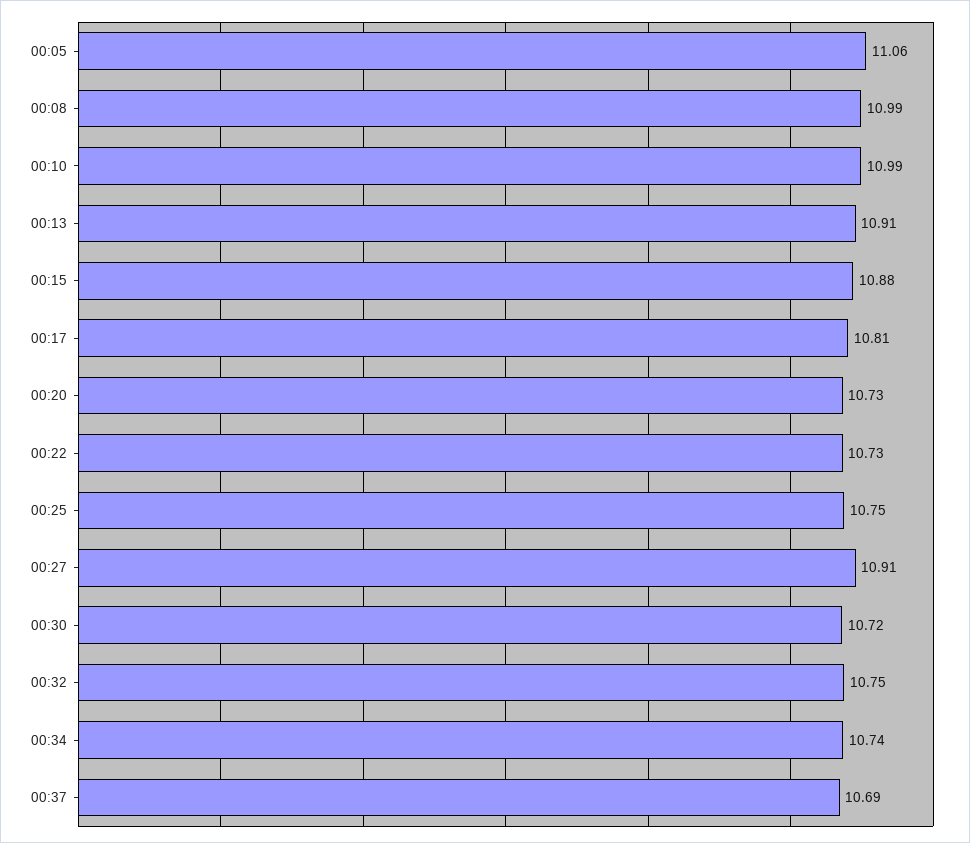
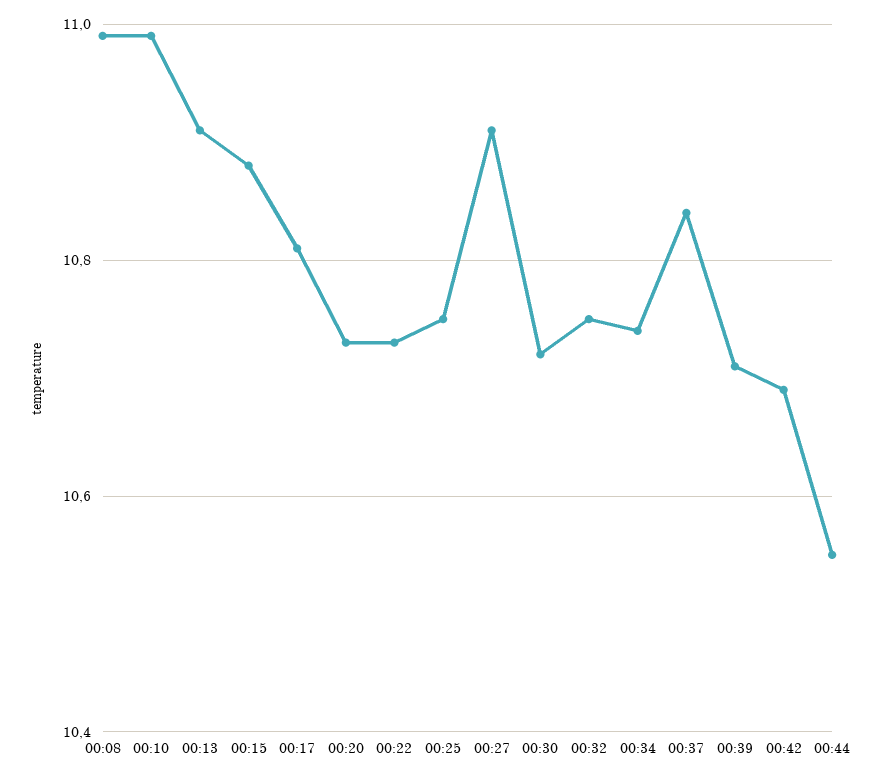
00:05: 11.06 -> none
00:37: 10.69 -> 10.85
00:39: none -> 10.7
00:42: none -> 10.7
00:44: none -> 10.55

